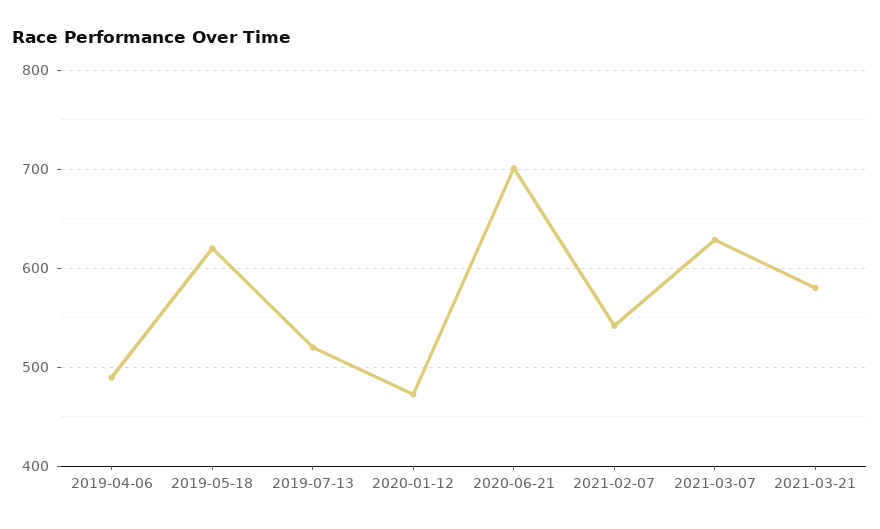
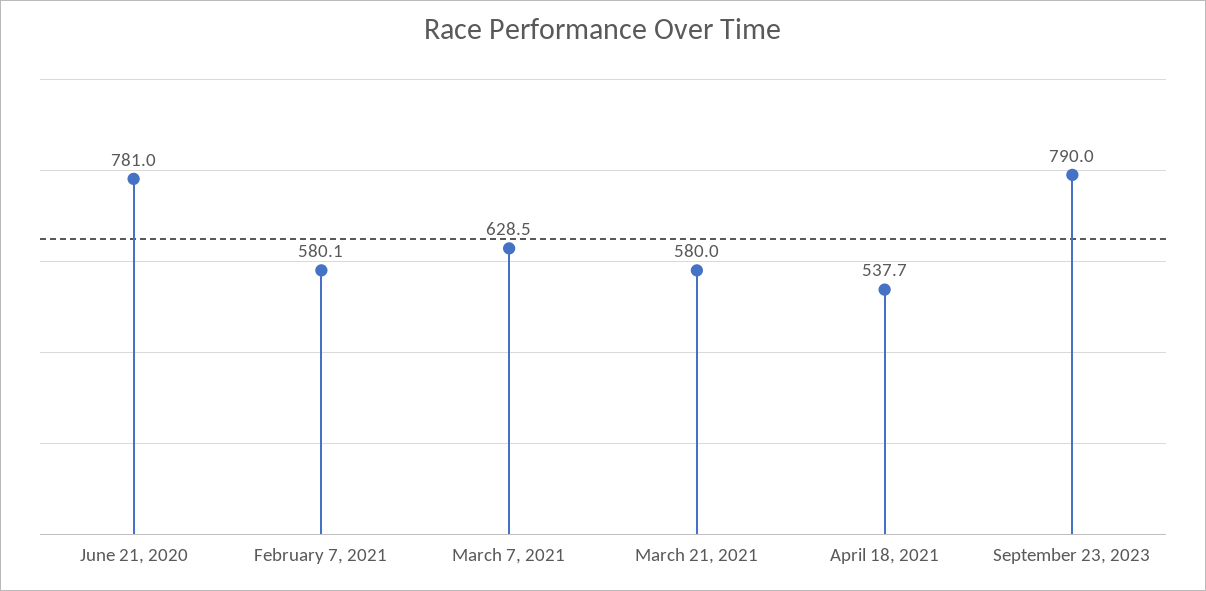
2019-04-06: 490 -> none
2019-05-18: 620 -> none
2019-07-13: 520 -> none
2020-01-12: 470 -> none
2020-06-21: 700 -> 781
2021-02-07: 540 -> 580.1
April 18, 2021: none -> 537.7
September 23, 2023: none -> 790

